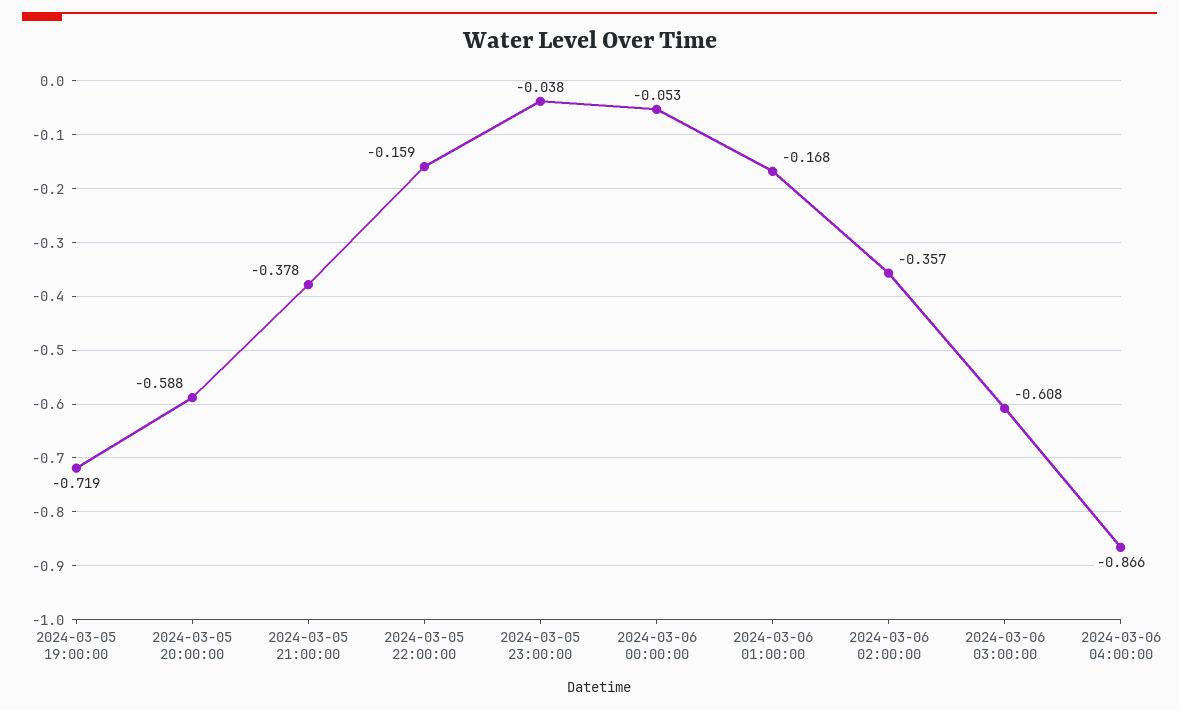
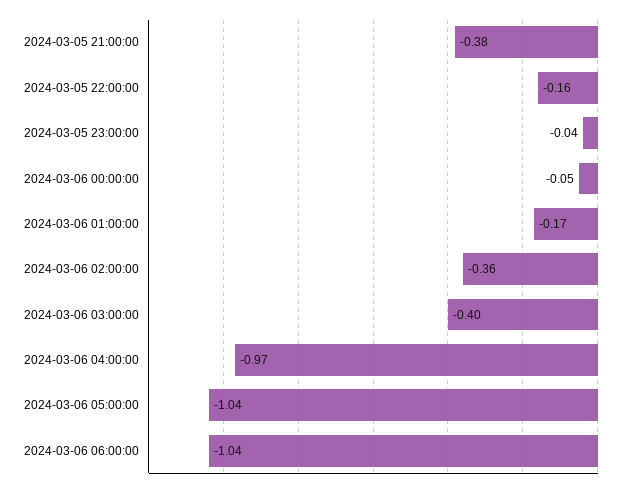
2024-03-05 19:00:00: -0.719 -> none
2024-03-05 20:00:00: -0.588 -> none
2024-03-06 03:00:00: -0.608 -> -0.4
2024-03-06 04:00:00: -0.866 -> -0.97
2024-03-06 05:00:00: none -> -1.04
2024-03-06 06:00:00: none -> -1.04

